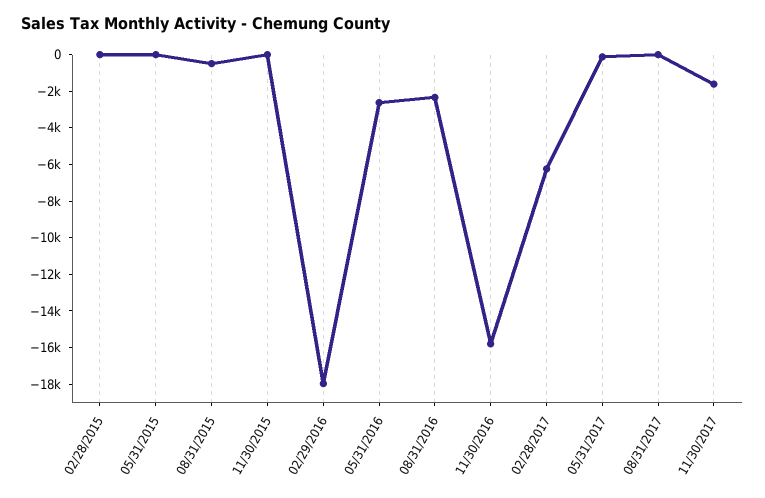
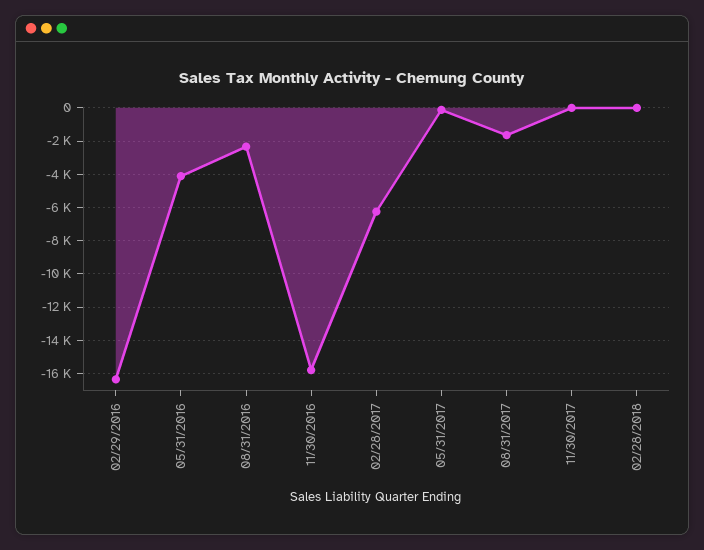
02/28/2015: 0 -> none
05/31/2015: 0 -> none
08/31/2015: -500 -> none
11/30/2015: 0 -> none
02/29/2016: -18000 -> -16500
05/31/2016: -2500 -> -4000
08/31/2017: 0 -> -1500
11/30/2017: -1500 -> 0
02/28/2018: none -> 0

